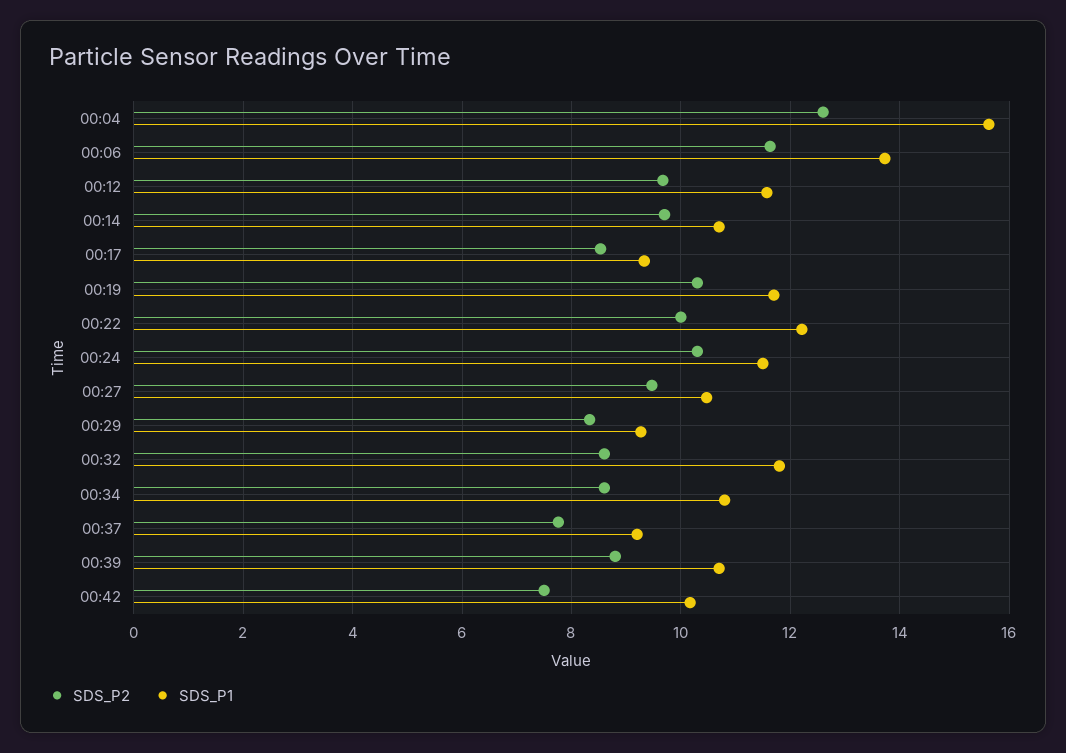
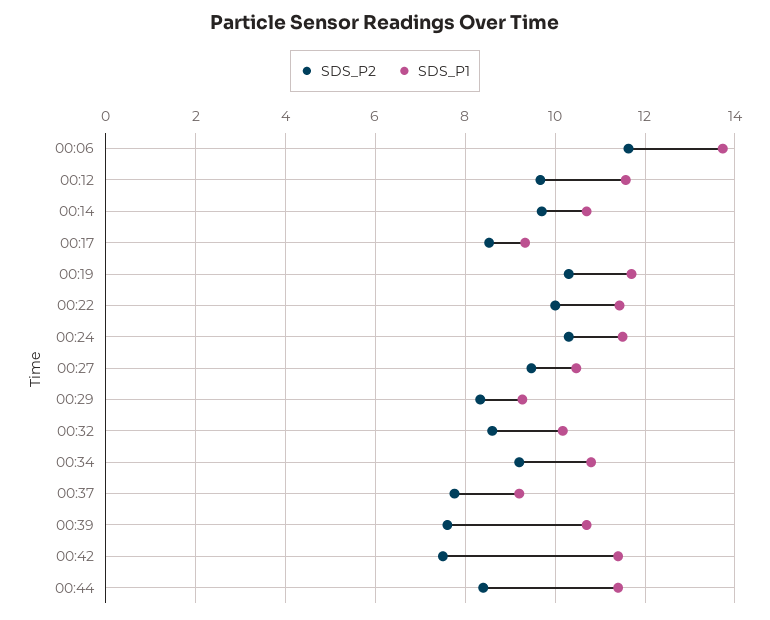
SDS_P2, 00:04: 12.6 -> none
SDS_P1, 00:04: 15.6 -> none
SDS_P1, 00:22: 12.2 -> 11.4
SDS_P1, 00:32: 11.8 -> 10.2
SDS_P2, 00:34: 8.6 -> 9.2
SDS_P2, 00:39: 8.8 -> 7.6
SDS_P1, 00:42: 10.2 -> 11.4
SDS_P2, 00:44: none -> 8.4
SDS_P1, 00:44: none -> 11.4

